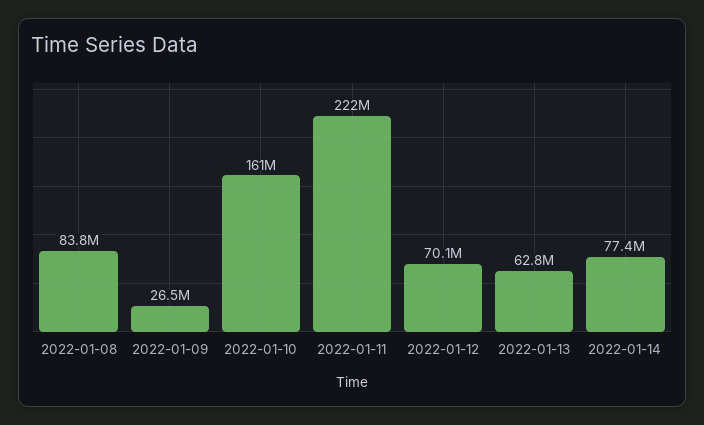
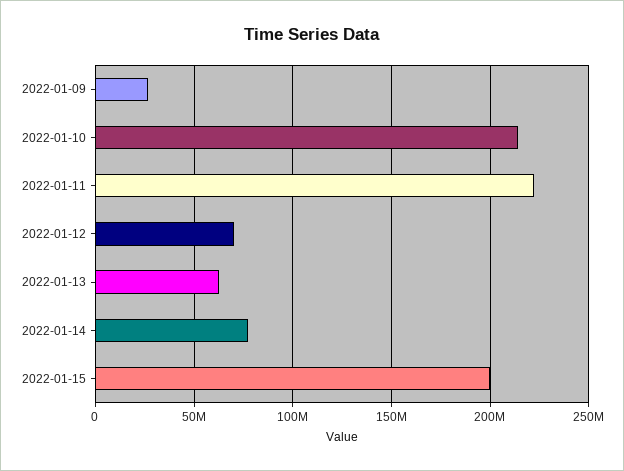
2022-01-08: 83800000 -> none
2022-01-10: 161000000 -> 215000000
2022-01-15: none -> 200000000

